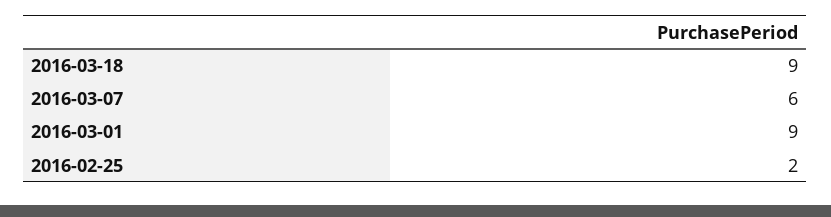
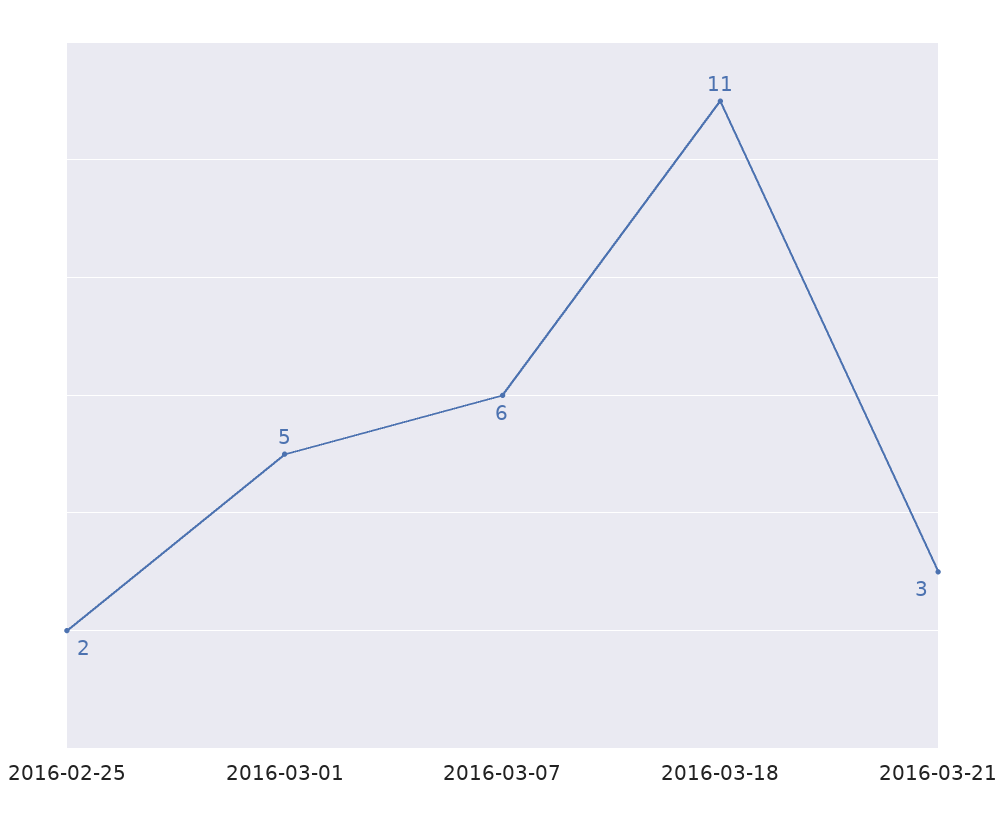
2016-03-18: 9 -> 11
2016-03-01: 9 -> 5
2016-03-21: none -> 3

